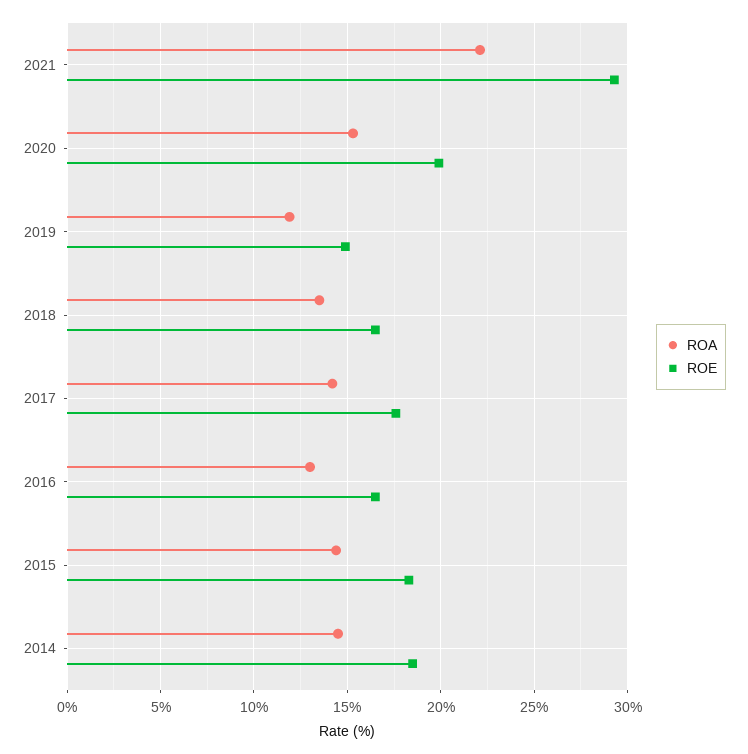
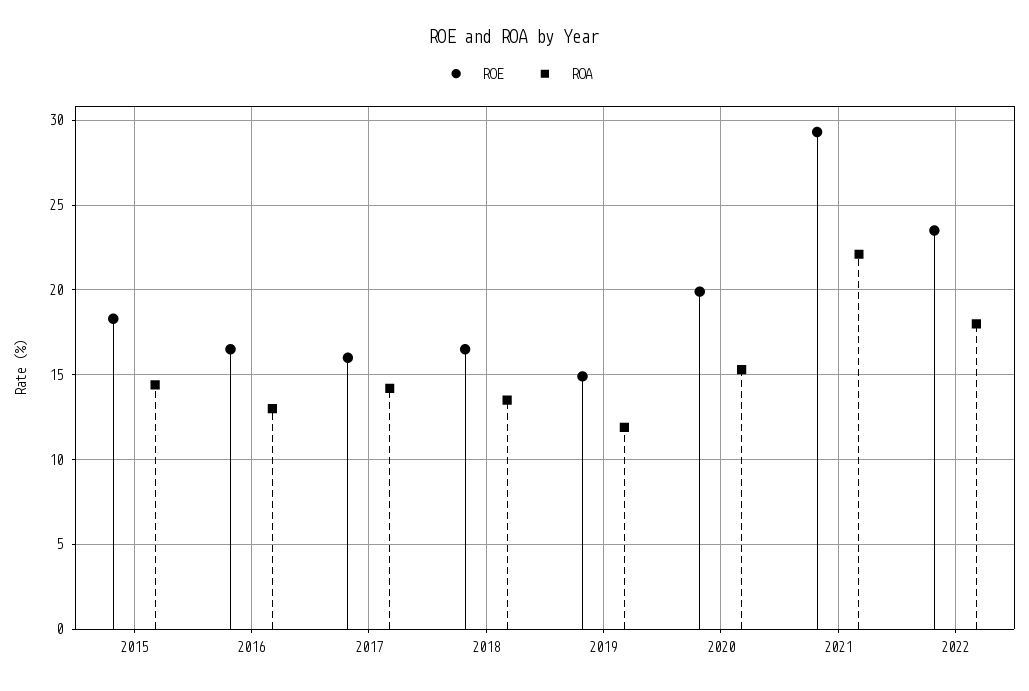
ROE, 2017: 17.5 -> 16
ROA, 2014: 14.5 -> none
ROE, 2014: 18.5 -> none
ROE, 2022: none -> 23.5
ROA, 2022: none -> 18

